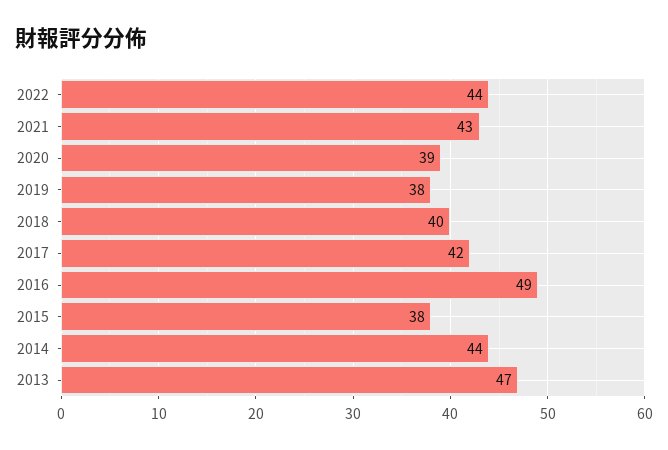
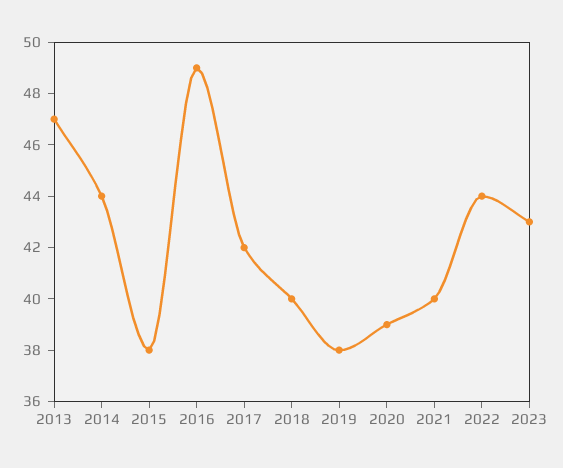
2021: 43 -> 40
2023: none -> 43

